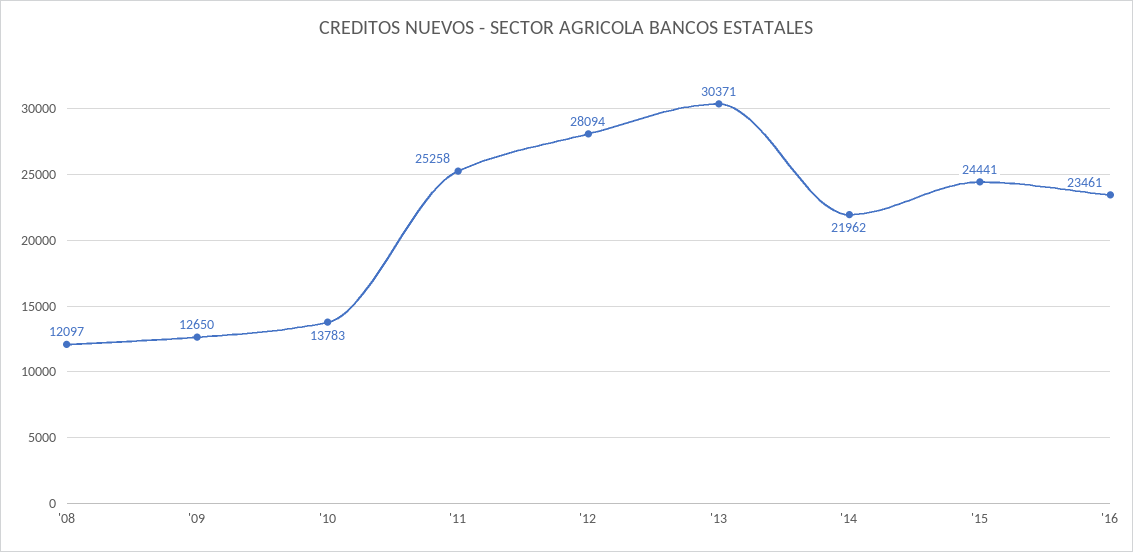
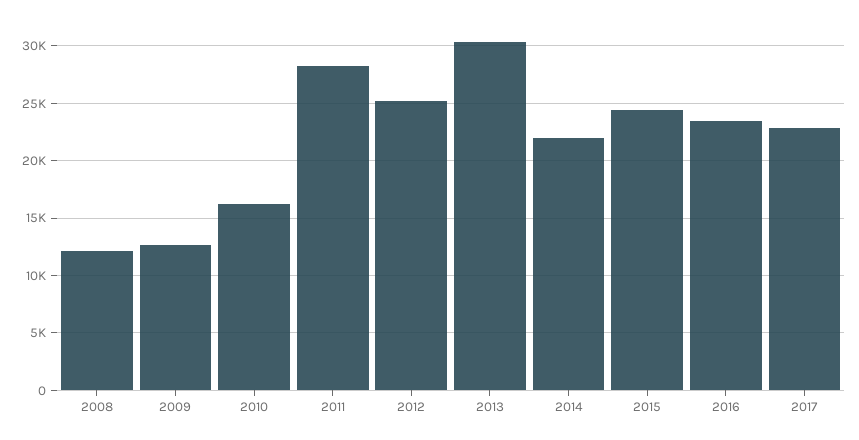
'10: 13783 -> 16000
'11: 25258 -> 28000
'12: 28094 -> 25000
2017: none -> 23000

